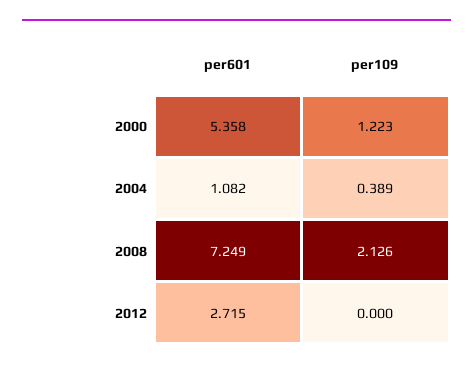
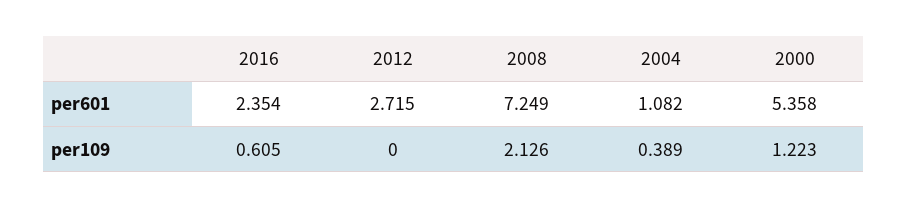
per601, 2016: none -> 2.354
per109, 2016: none -> 0.605

